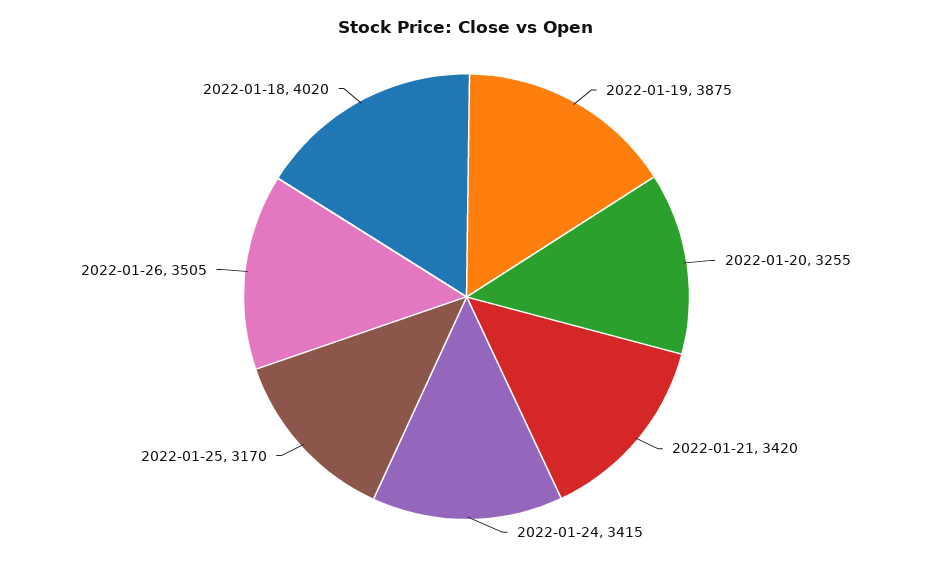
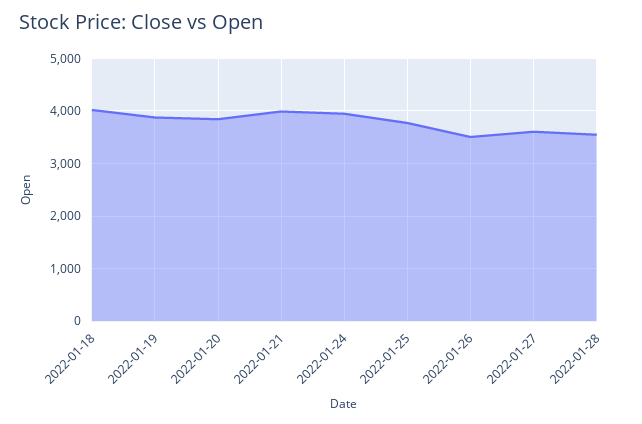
2022-01-20: 3255 -> 3800
2022-01-21: 3420 -> 4000
2022-01-24: 3415 -> 4000
2022-01-25: 3170 -> 3800
2022-01-27: none -> 3600
2022-01-28: none -> 3600

